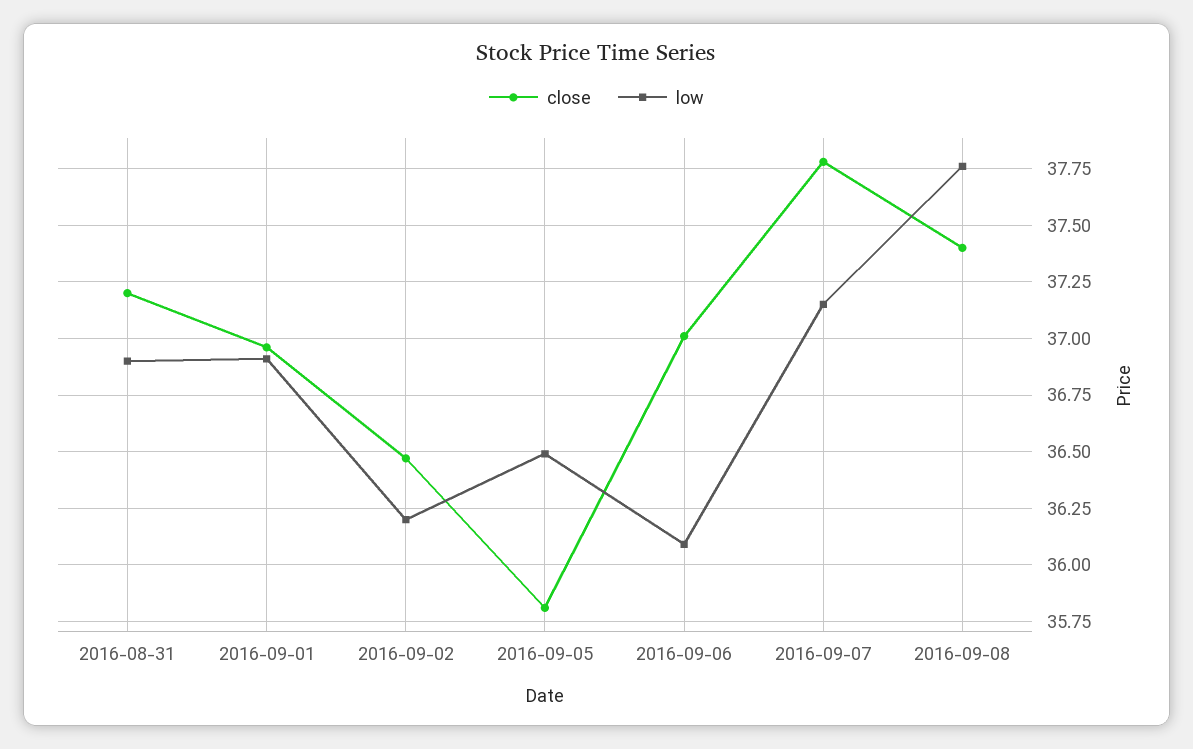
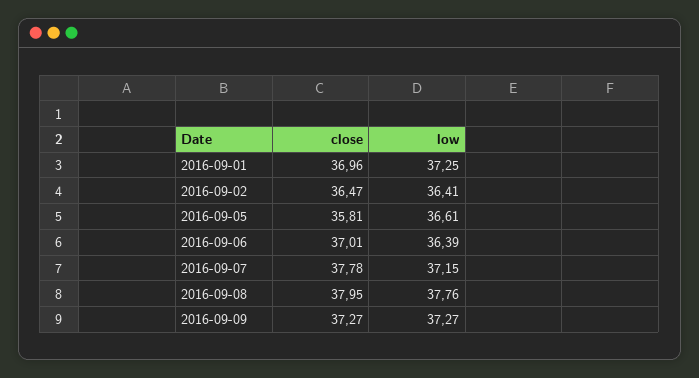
close, 2016-08-31: 37.2 -> none
low, 2016-08-31: 36.9 -> none
low, 2016-09-01: 36.9 -> 37.25
low, 2016-09-02: 36.2 -> 36.41
low, 2016-09-05: 36.5 -> 36.61
low, 2016-09-06: 36.1 -> 36.39
close, 2016-09-08: 37.4 -> 37.95
close, 2016-09-09: none -> 37.27
low, 2016-09-09: none -> 37.27

